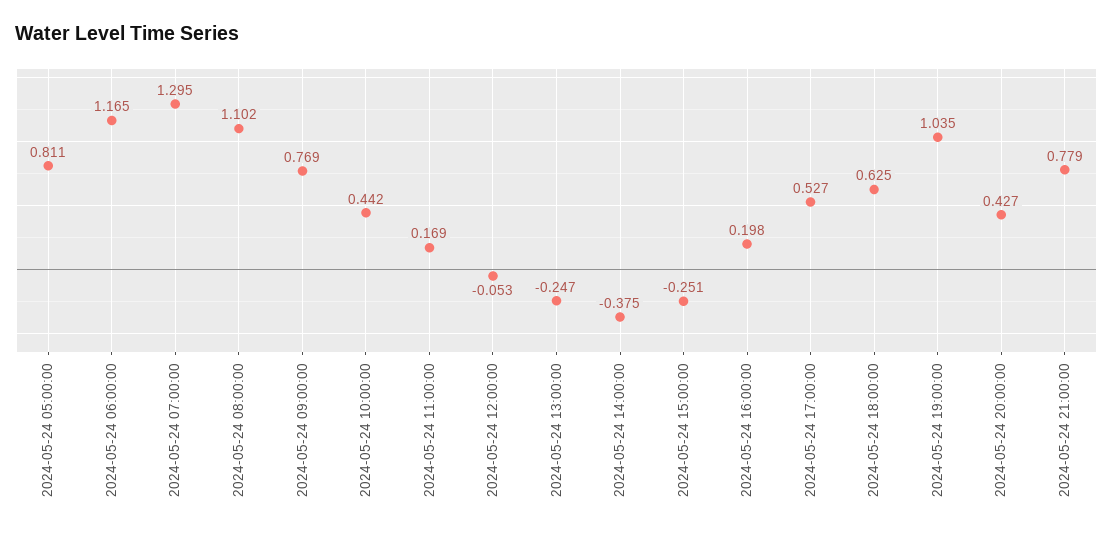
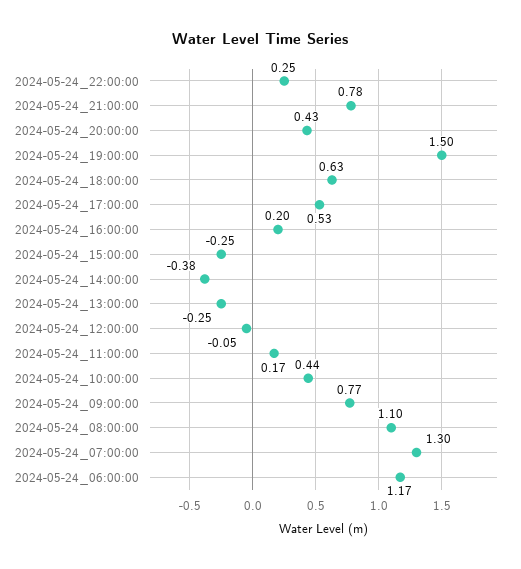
2024-05-24 05:00:00: 0.811 -> none
2024-05-24 19:00:00: 1.035 -> 1.5
2024-05-24_22:00:00: none -> 0.25

